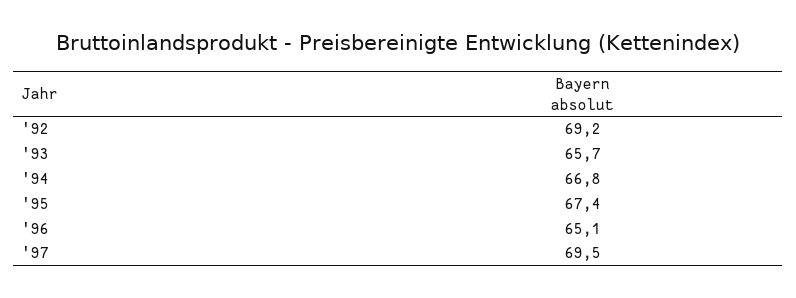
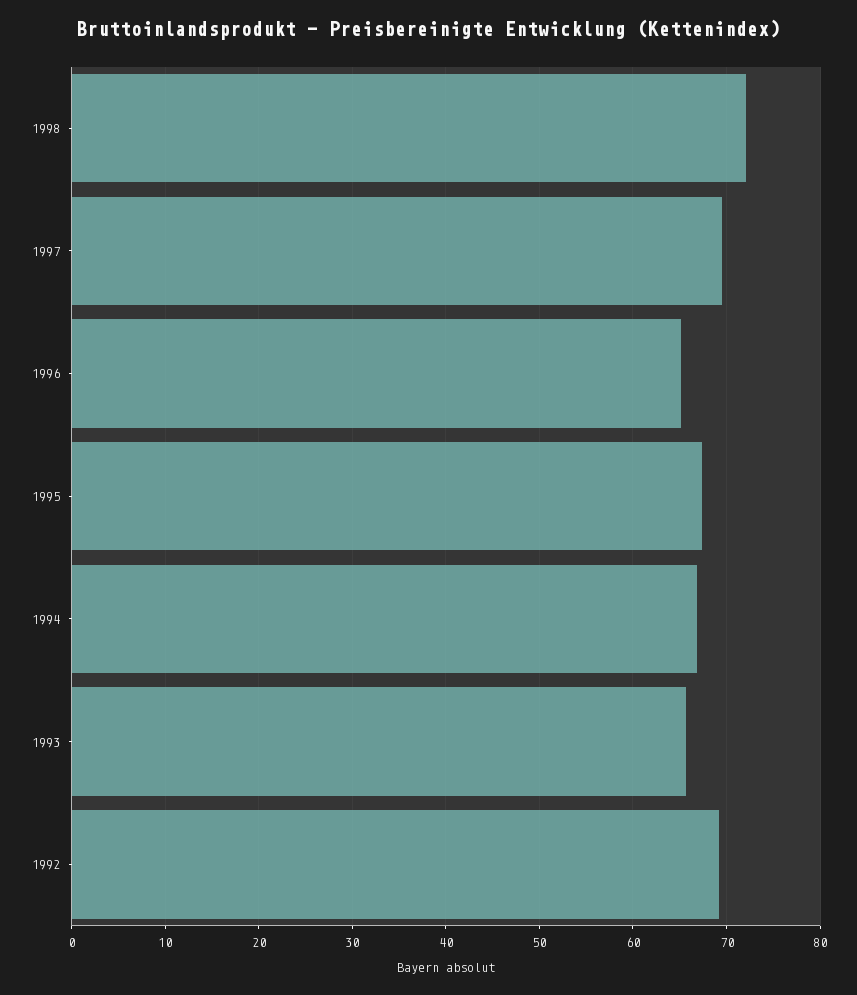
1998: none -> 72

